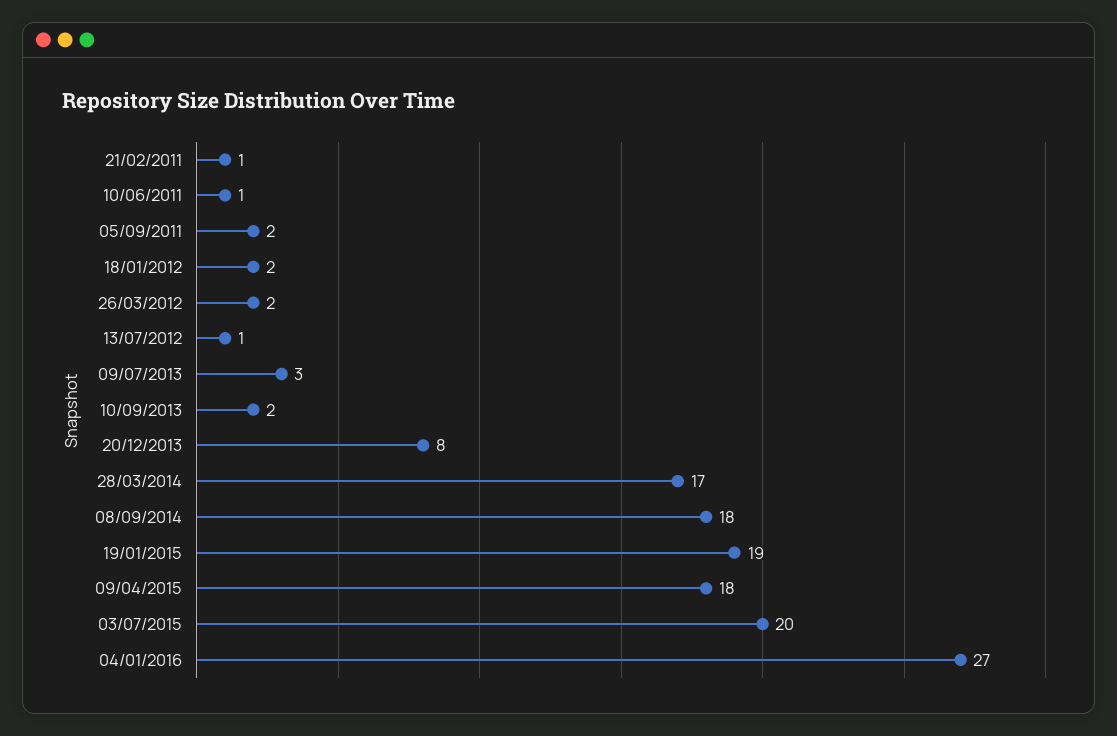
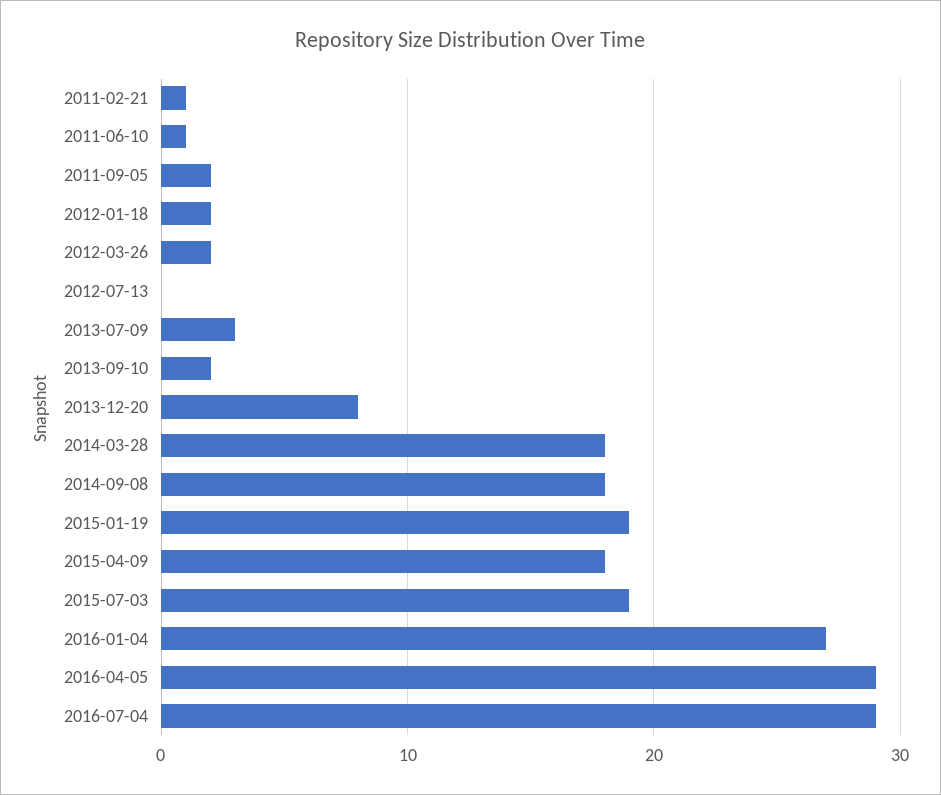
13/07/2012: 1 -> 0
28/03/2014: 17 -> 18
03/07/2015: 20 -> 19
2016-04-05: none -> 29
2016-07-04: none -> 29

